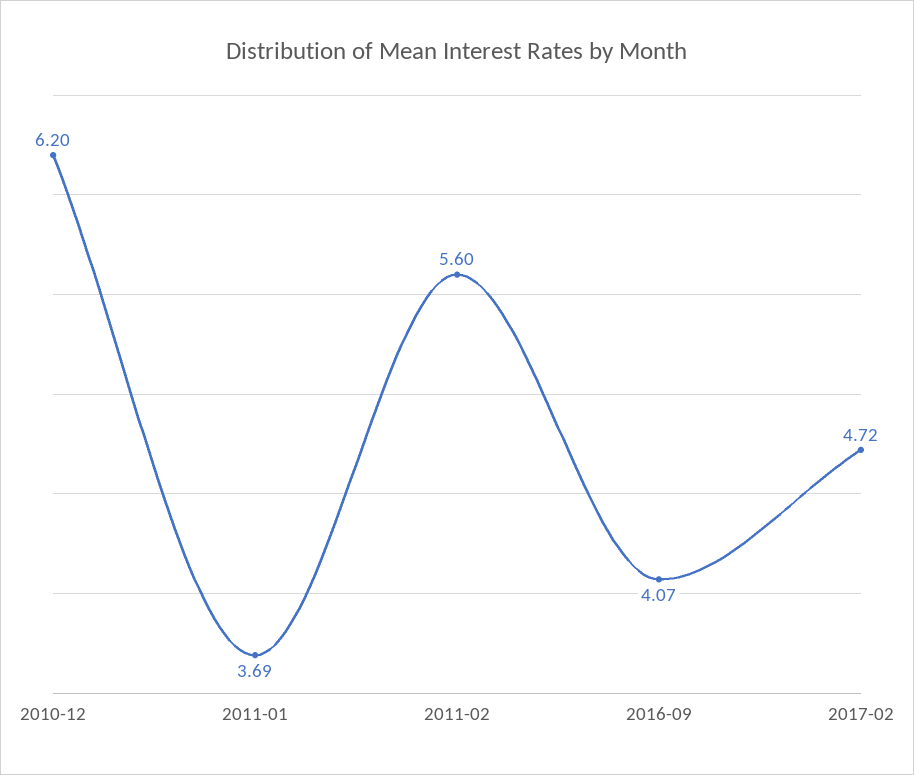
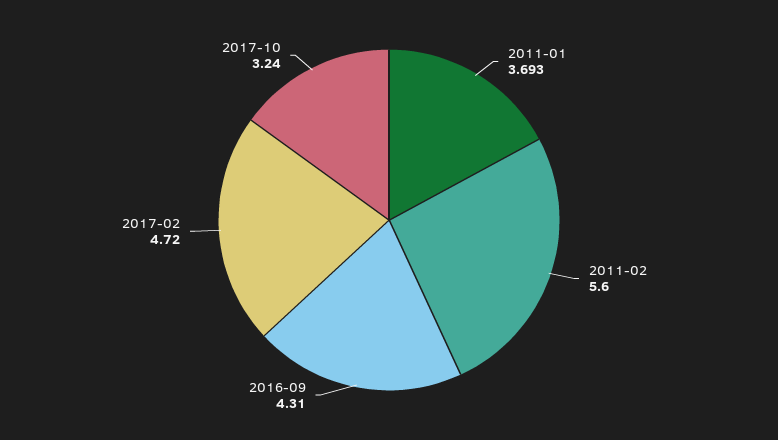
2010-12: 6.2 -> none
2016-09: 4.07 -> 4.31
2017-10: none -> 3.24

